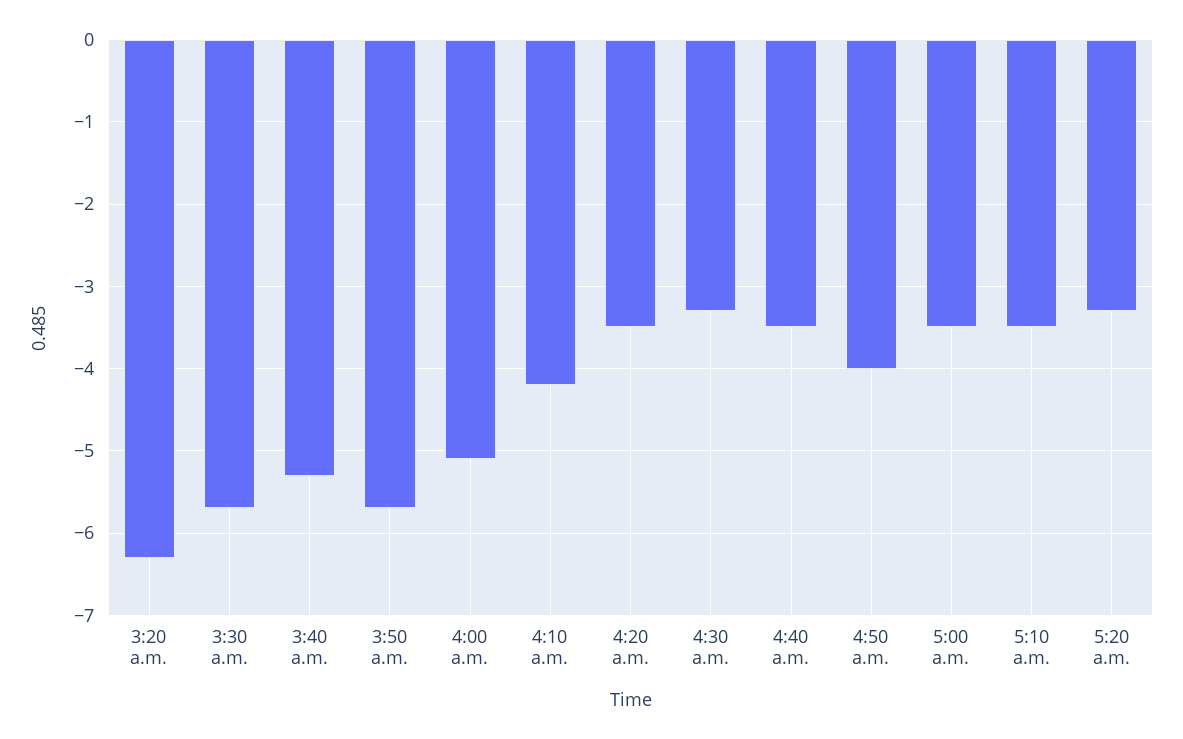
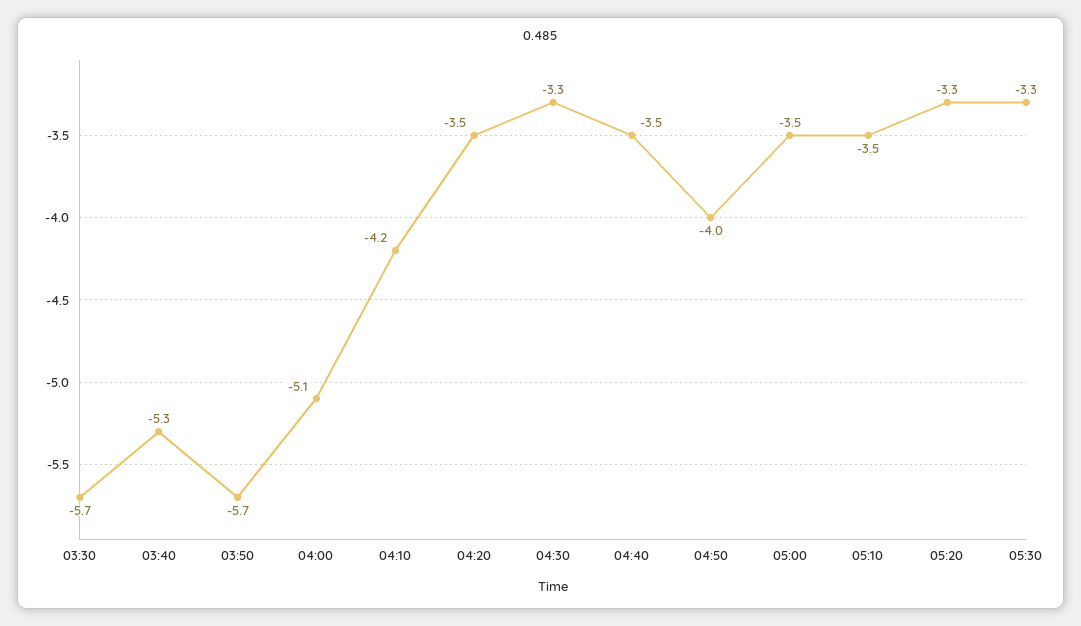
3:20 a.m.: -6.3 -> none
05:30: none -> -3.3

